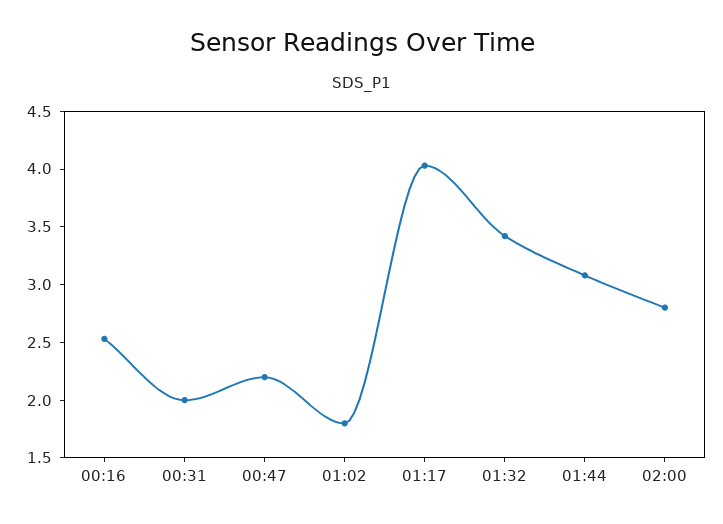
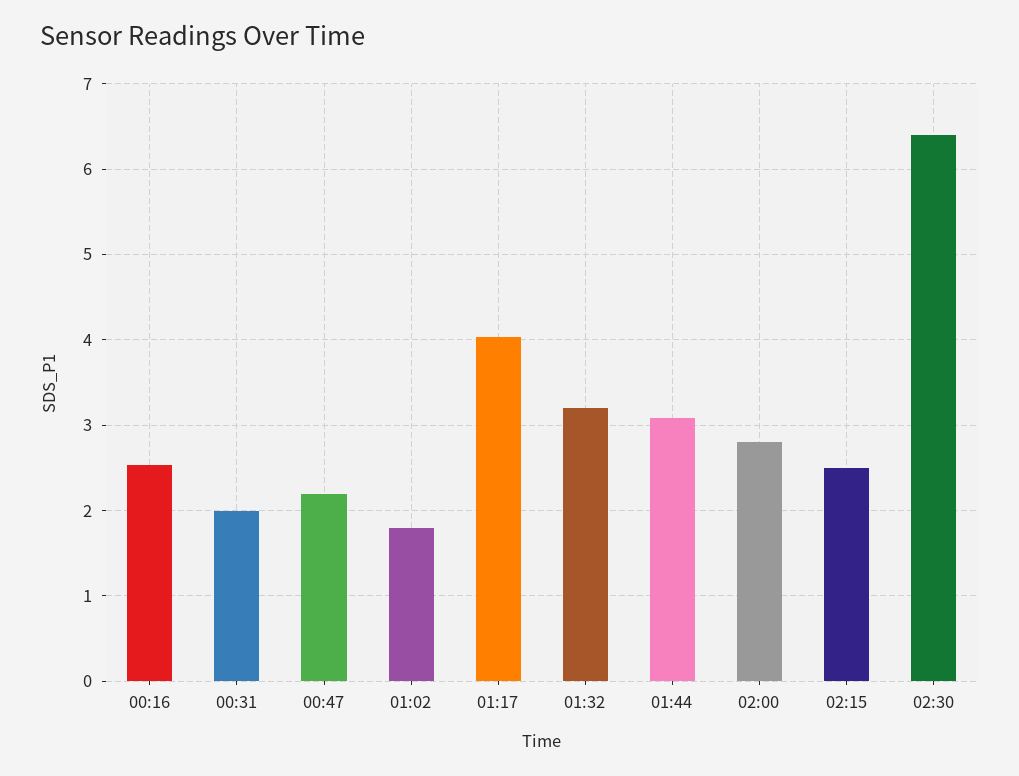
01:32: 3.4 -> 3.2
02:15: none -> 2.5
02:30: none -> 6.4

